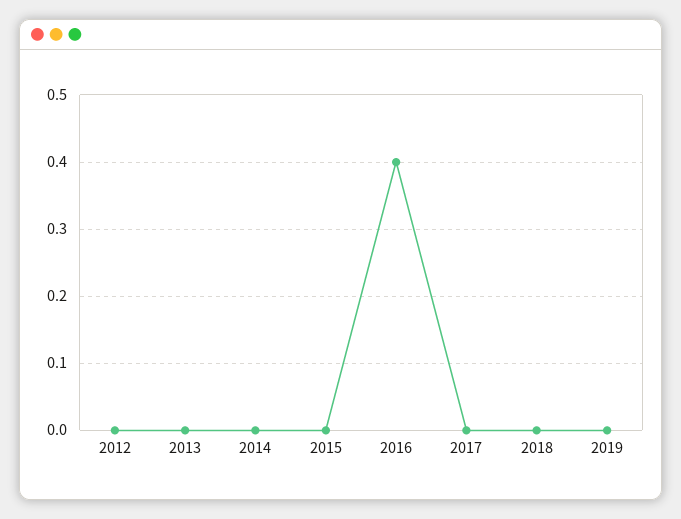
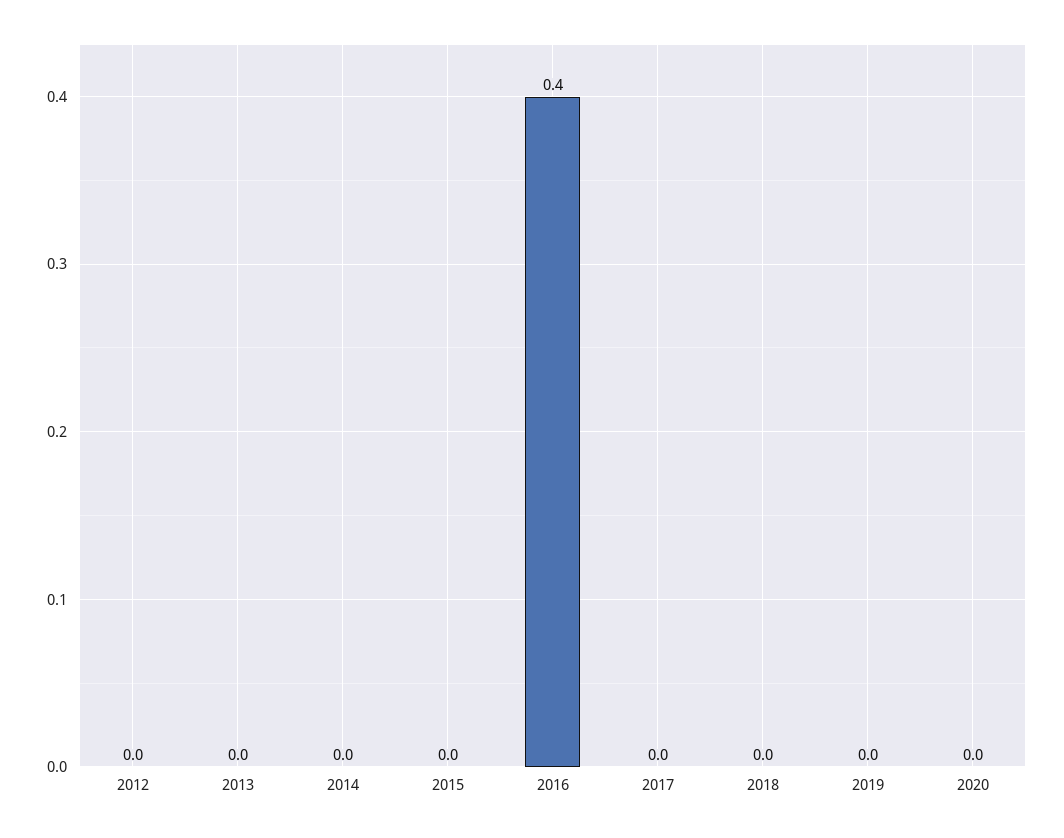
2020: none -> 0

